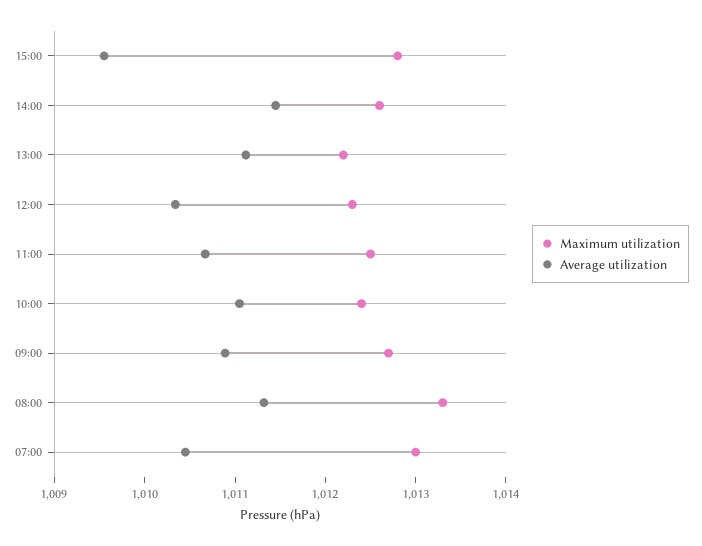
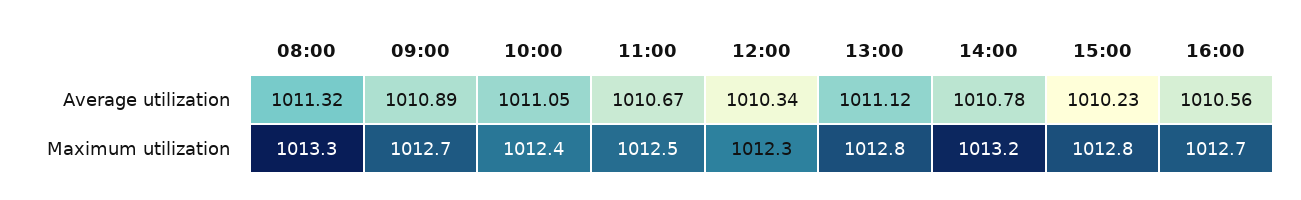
Average utilization, 15:00: 1009.6 -> 1010.23
Maximum utilization, 14:00: 1012.6 -> 1013.2
Average utilization, 14:00: 1011.4 -> 1010.78
Maximum utilization, 13:00: 1012.2 -> 1012.8
Maximum utilization, 07:00: 1013 -> none
Average utilization, 07:00: 1010.4 -> none
Average utilization, 16:00: none -> 1010.56
Maximum utilization, 16:00: none -> 1012.7

